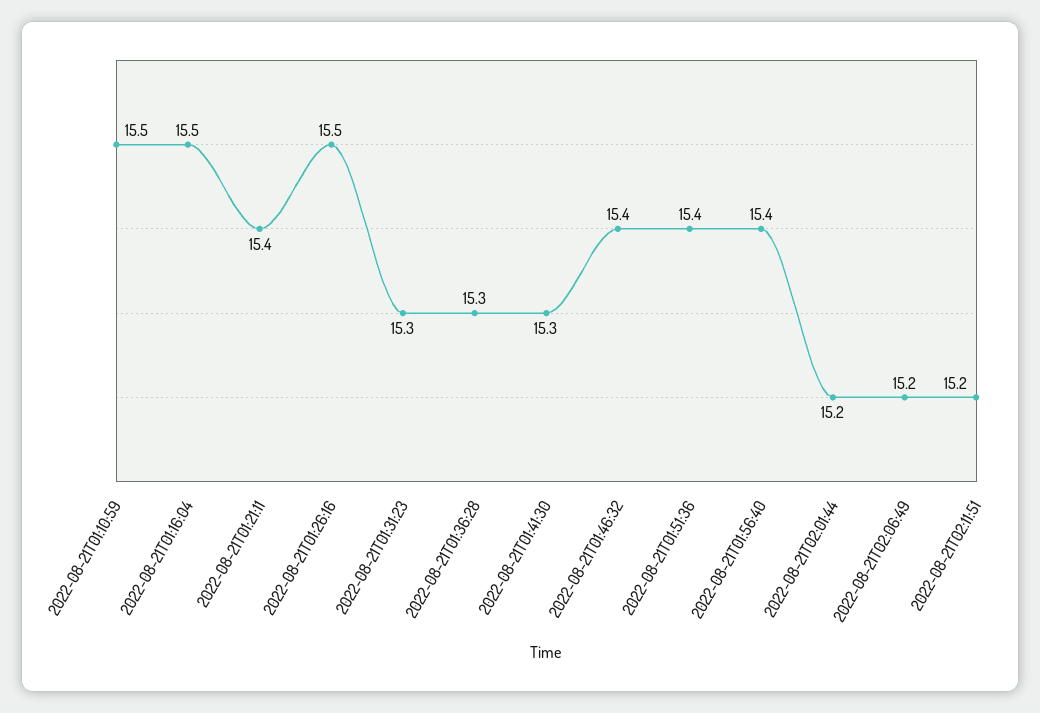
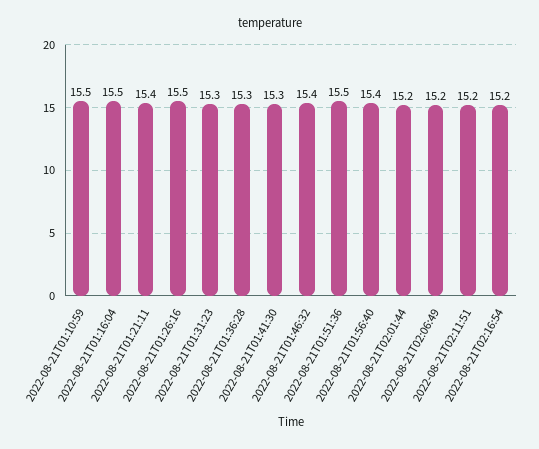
2022-08-21T01:51:36: 15.4 -> 15.5
2022-08-21T02:16:54: none -> 15.2

